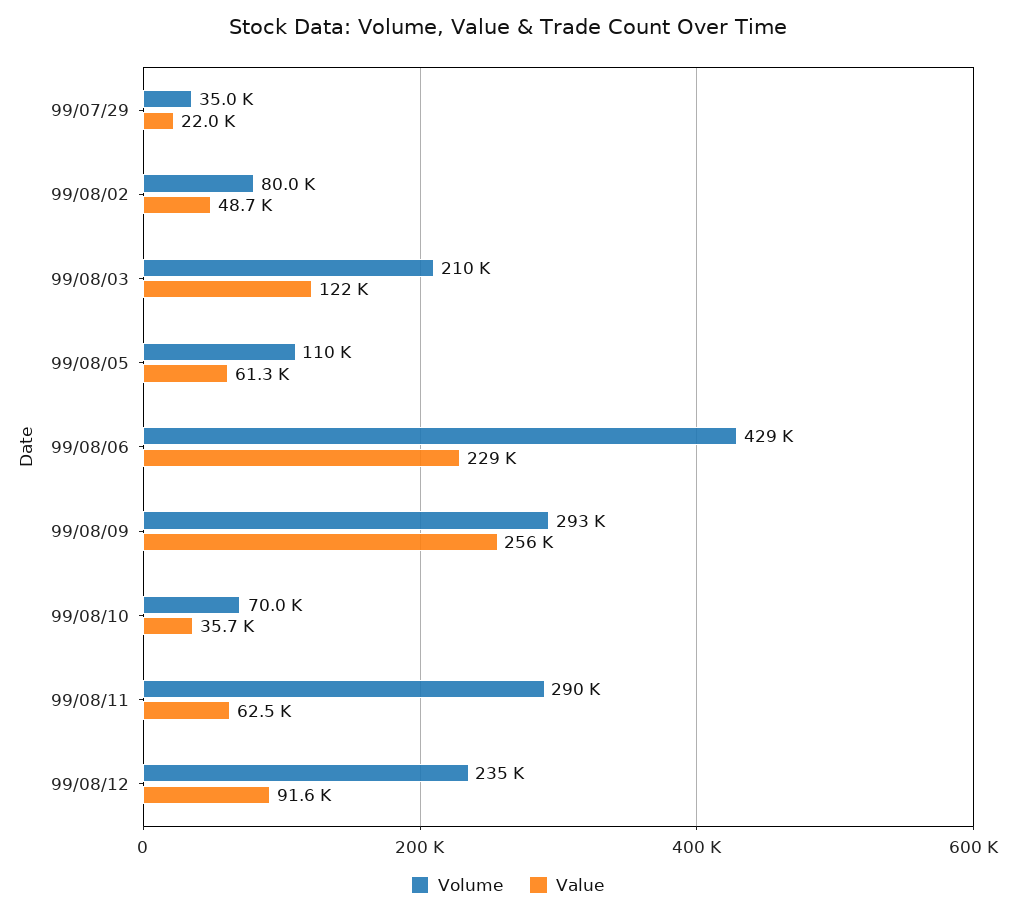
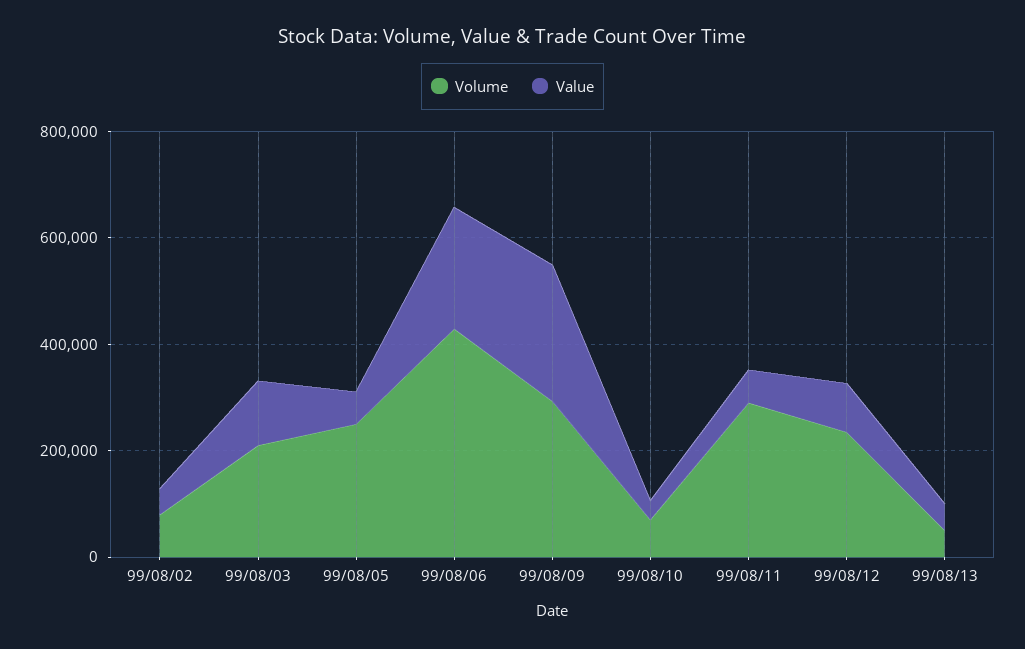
Volume, 99/07/29: 35000 -> none
Value, 99/07/29: 22000 -> none
Volume, 99/08/05: 110000 -> 250000
Volume, 99/08/13: none -> 50000
Value, 99/08/13: none -> 50000

